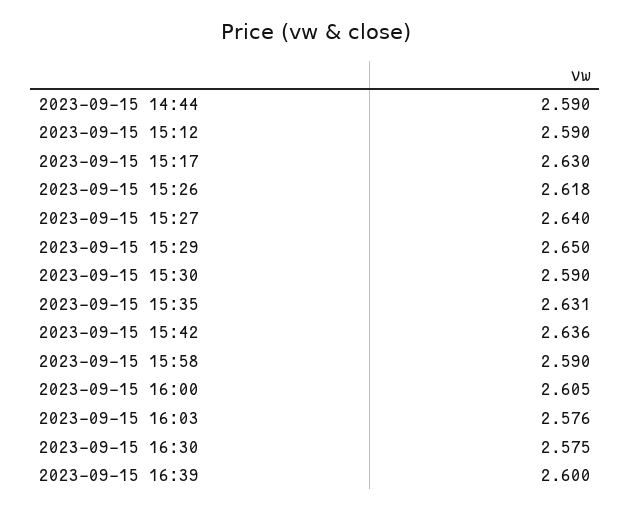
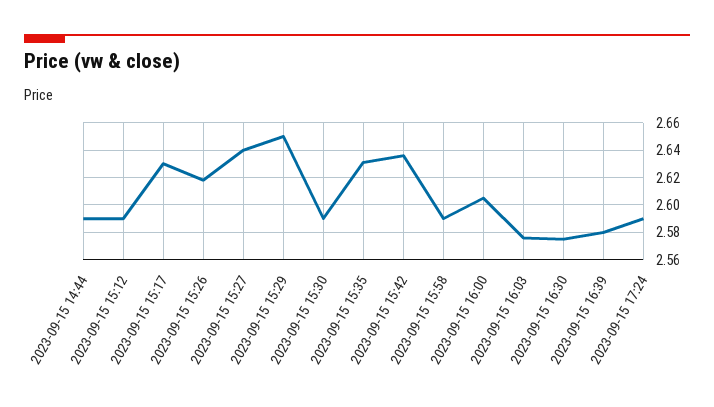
2023-09-15 16:39: 2.6 -> 2.58
2023-09-15 17:24: none -> 2.59

